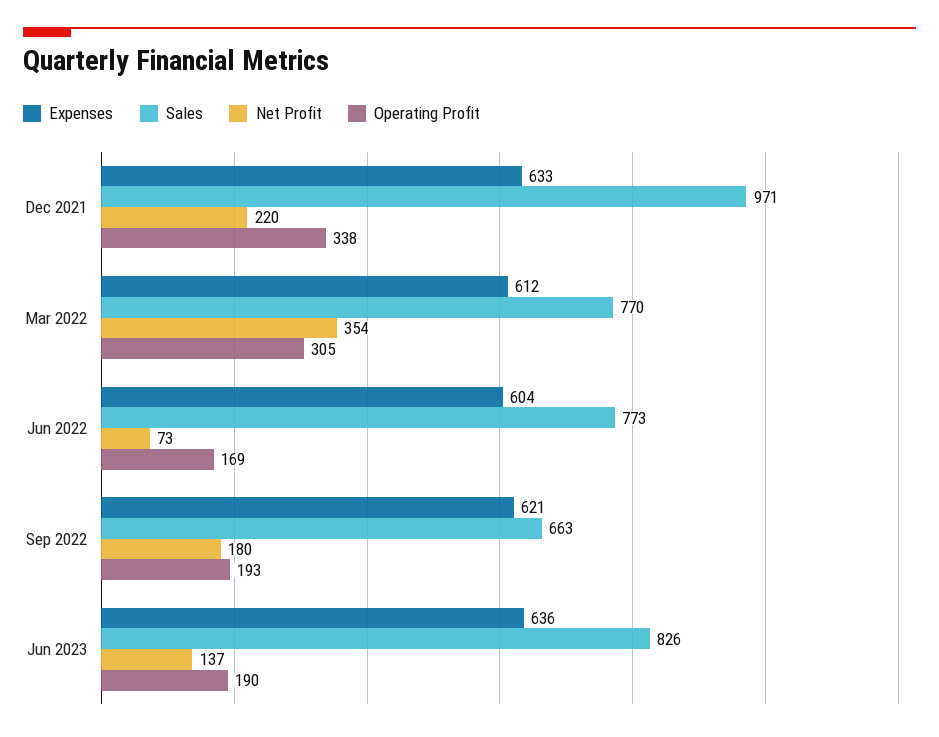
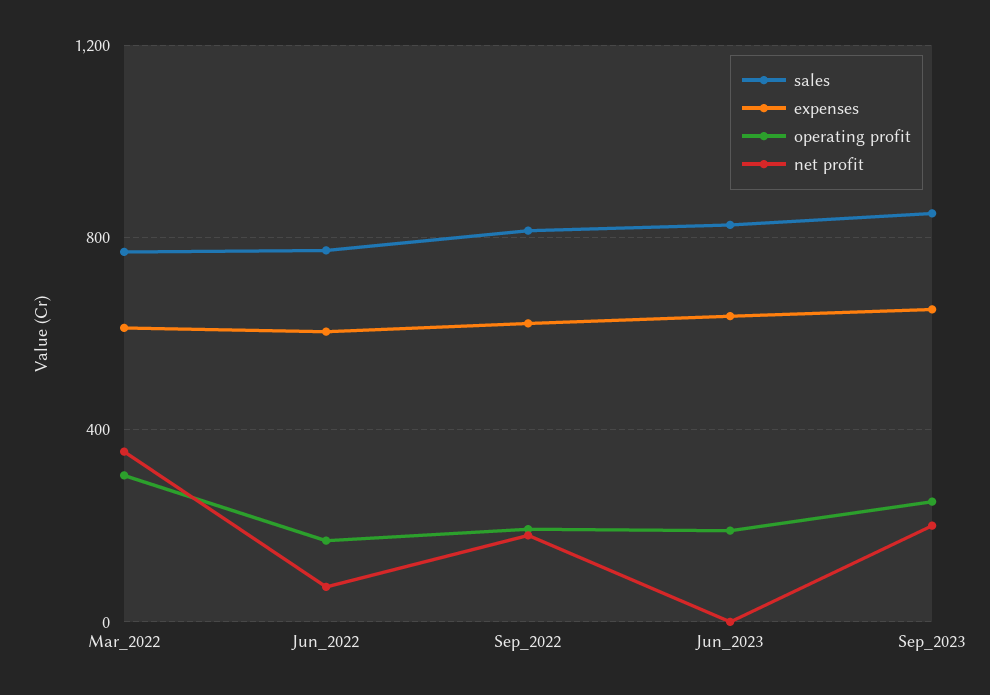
Expenses, Dec 2021: 633 -> none
Sales, Dec 2021: 971 -> none
Net Profit, Dec 2021: 220 -> none
Operating Profit, Dec 2021: 338 -> none
Sales, Sep 2022: 663 -> 800
Net Profit, Jun 2023: 137 -> 0
Sales, Sep_2023: none -> 850
Expenses, Sep_2023: none -> 650
Operating Profit, Sep_2023: none -> 250
Net Profit, Sep_2023: none -> 200

